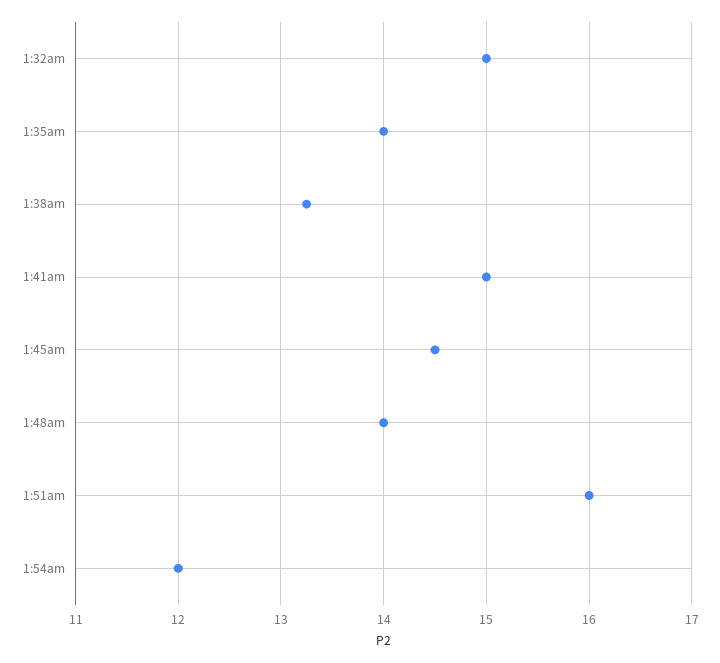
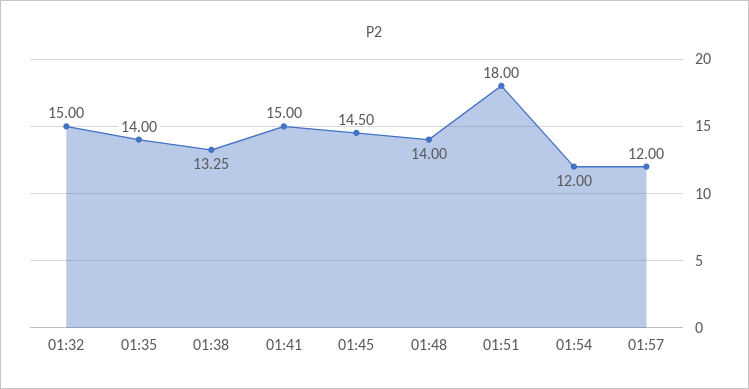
1:51am: 16 -> 18
01:57: none -> 12

